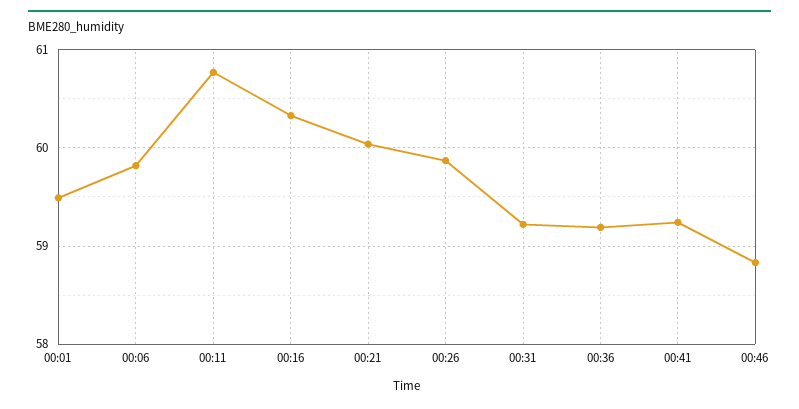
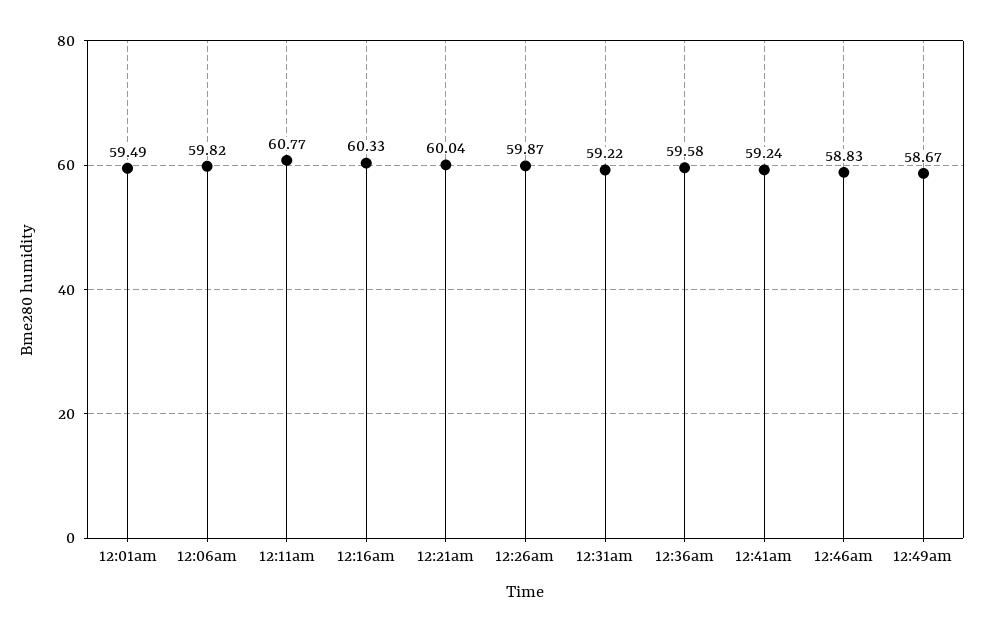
00:36: 59.2 -> 59.58
12:49am: none -> 58.67

